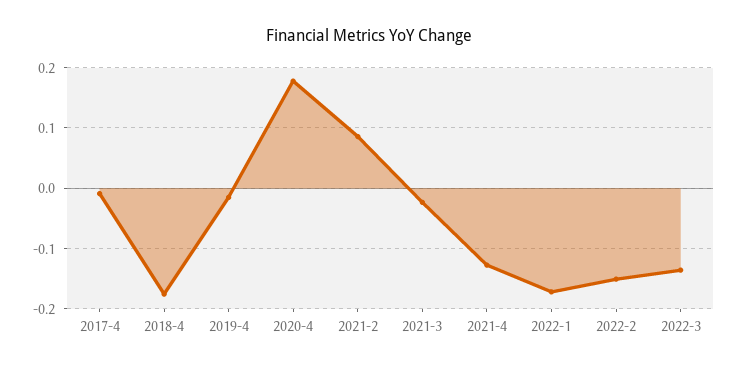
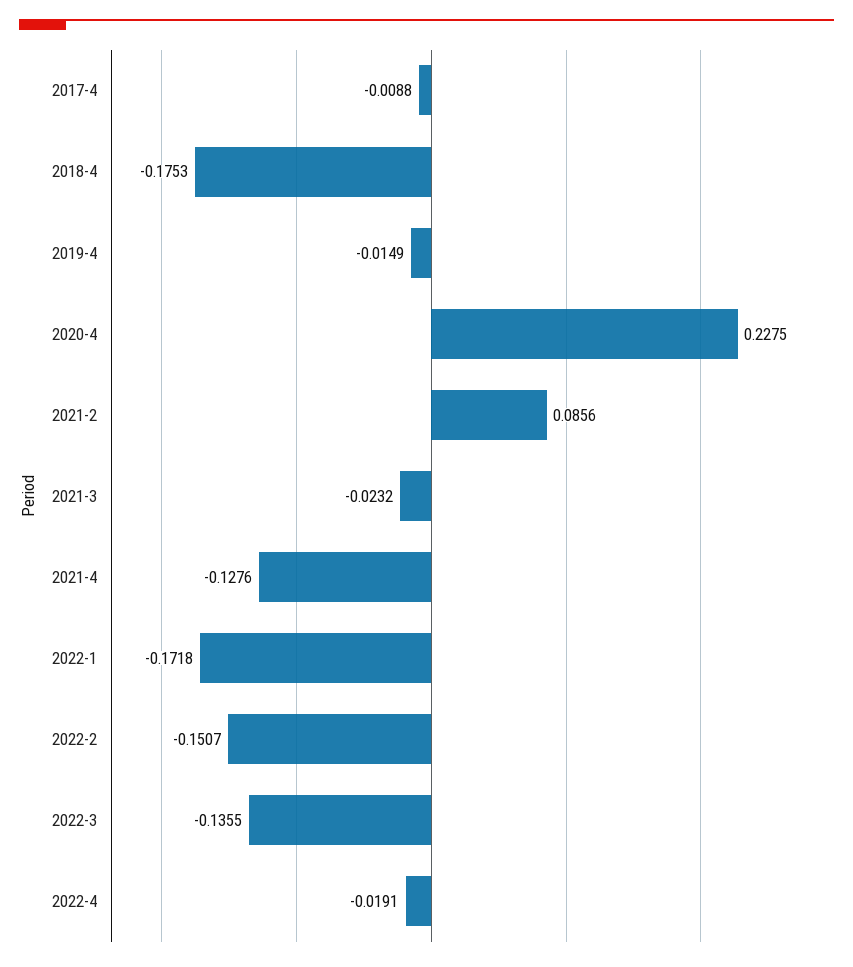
2020-4: 0.18 -> 0.2275
2022-4: none -> -0.0191

